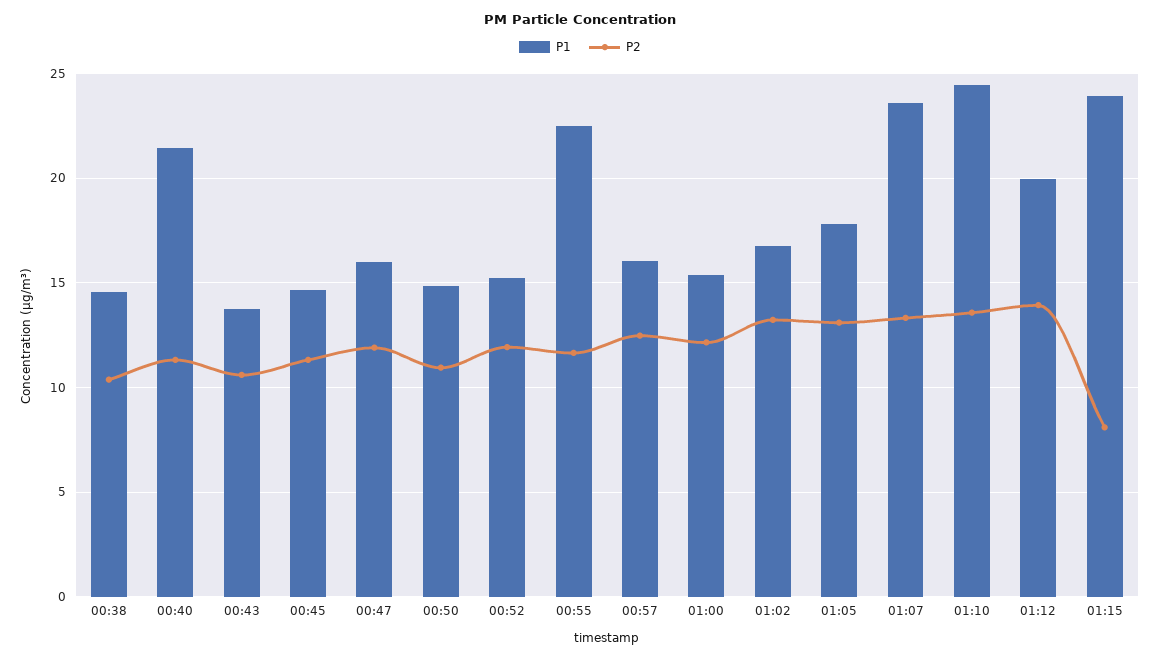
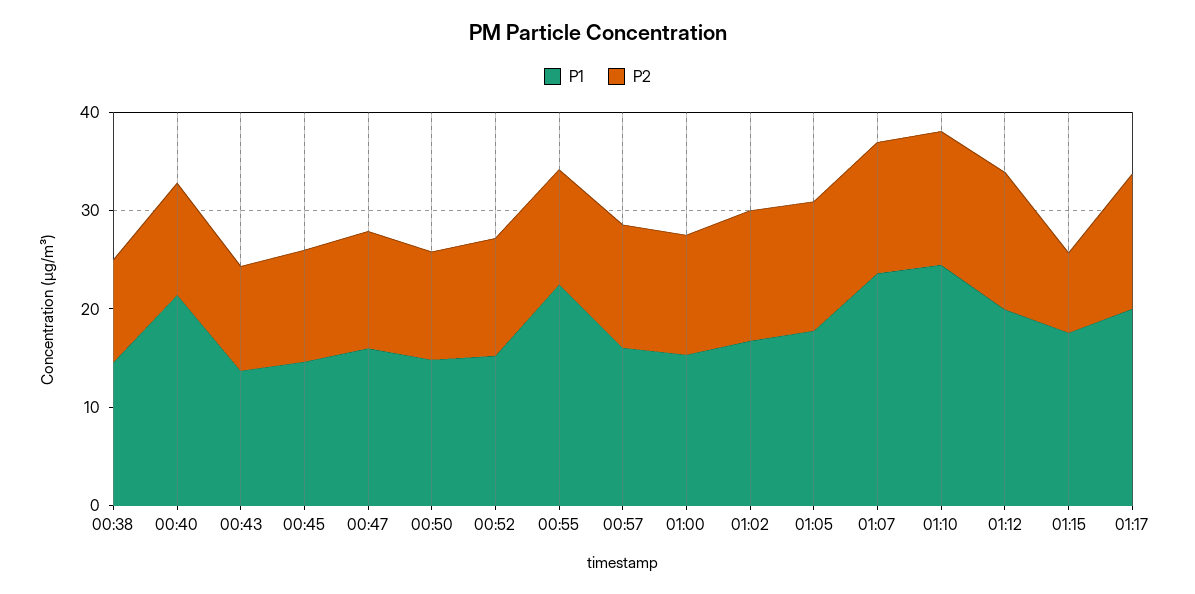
P1, 01:15: 24 -> 18
P1, 01:17: none -> 20
P2, 01:17: none -> 14

